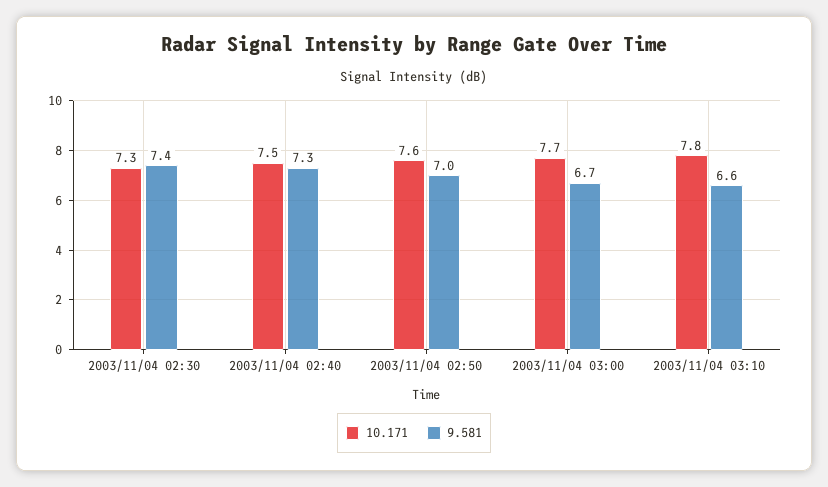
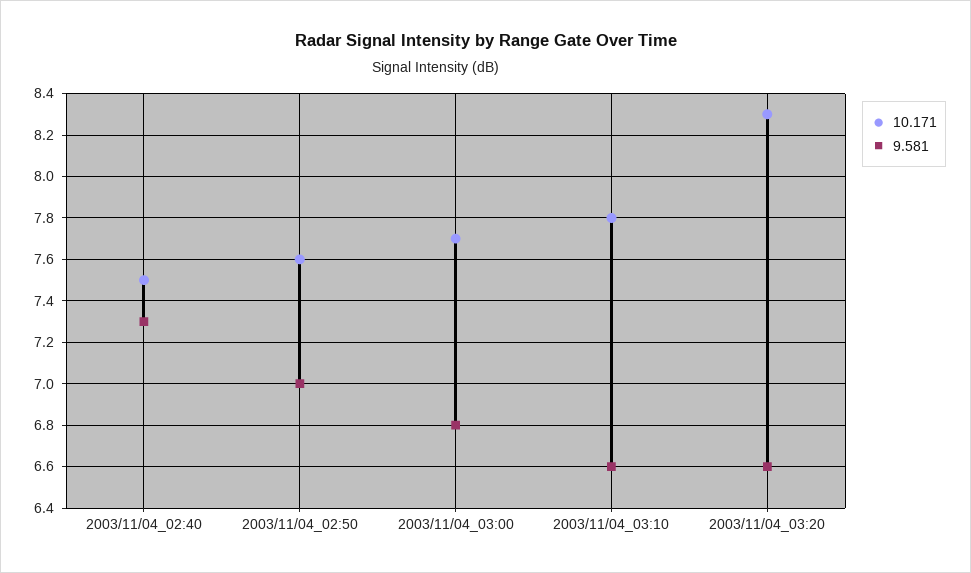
10.171, 2003/11/04 02:30: 7.3 -> none
9.581, 2003/11/04 02:30: 7.4 -> none
9.581, 2003/11/04 03:00: 6.7 -> 6.8
10.171, 2003/11/04_03:20: none -> 8.3
9.581, 2003/11/04_03:20: none -> 6.6

